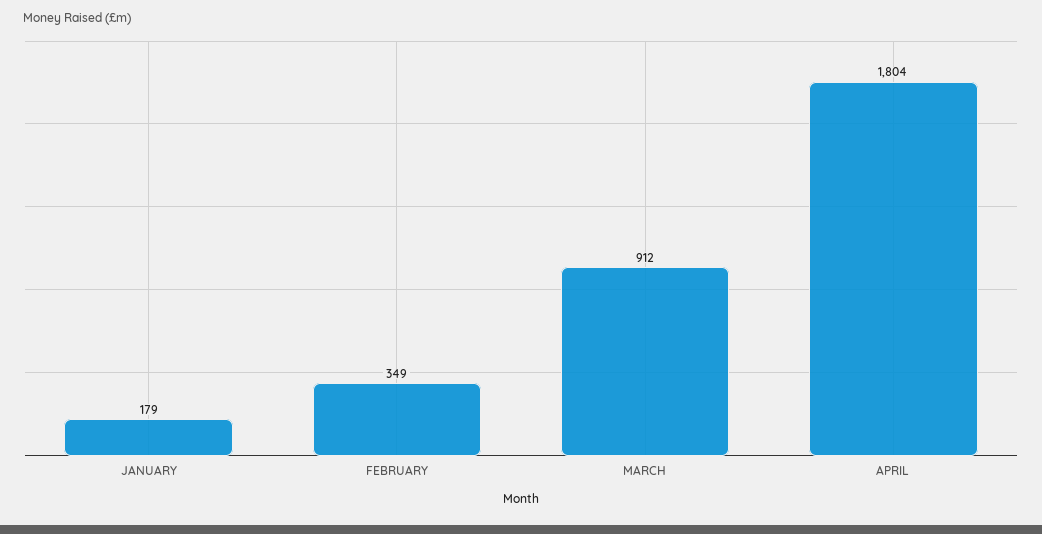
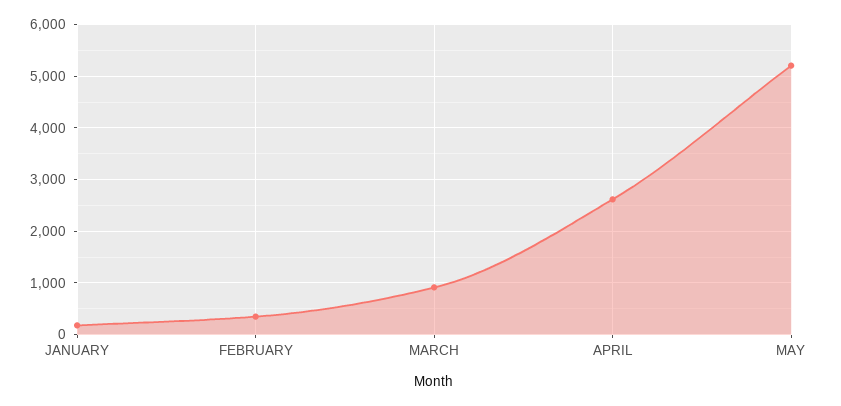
APRIL: 1804 -> 2600
MAY: none -> 5200

